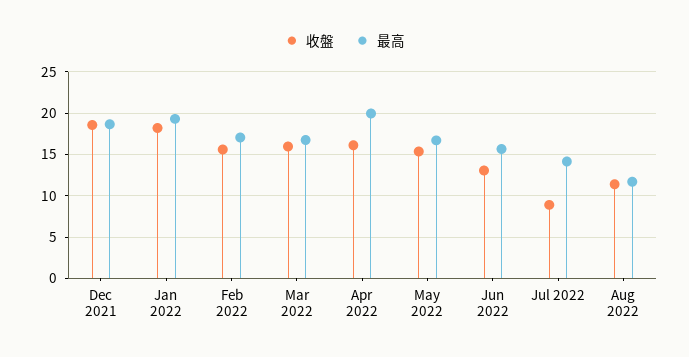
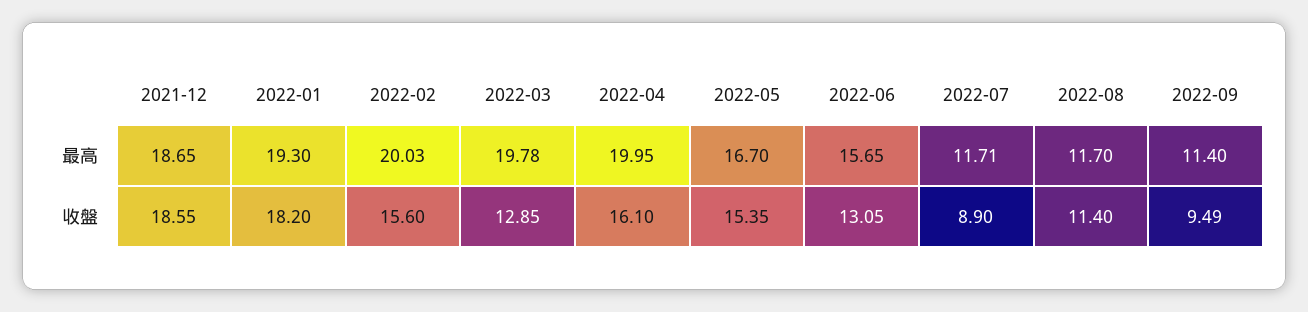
最高, Feb 2022: 17 -> 20.03
收盤, Mar 2022: 16 -> 12.85
最高, Mar 2022: 17 -> 19.78
最高, Jul 2022: 14 -> 11.71
最高, 2022-09: none -> 11.4
收盤, 2022-09: none -> 9.49

